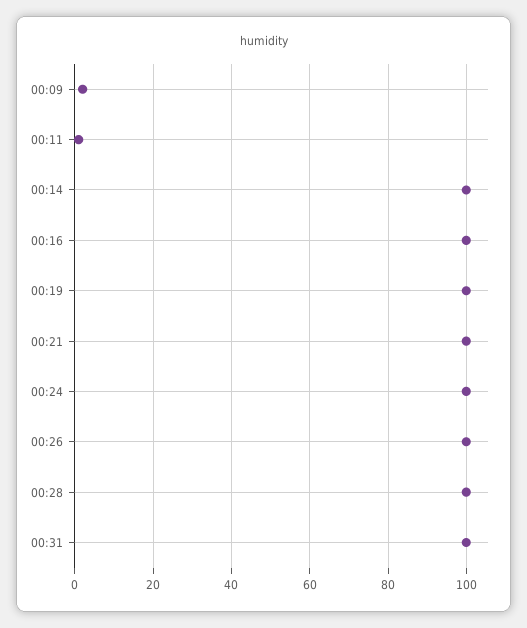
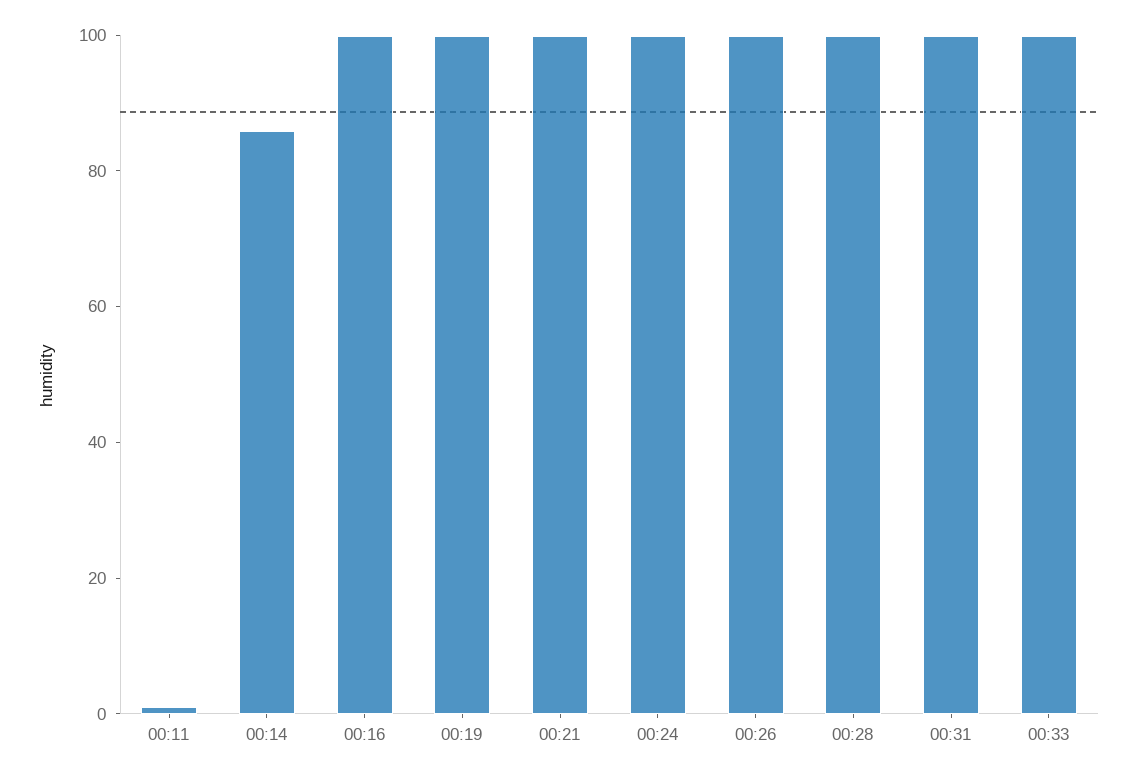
00:09: 2 -> none
00:14: 100 -> 85
00:33: none -> 100

